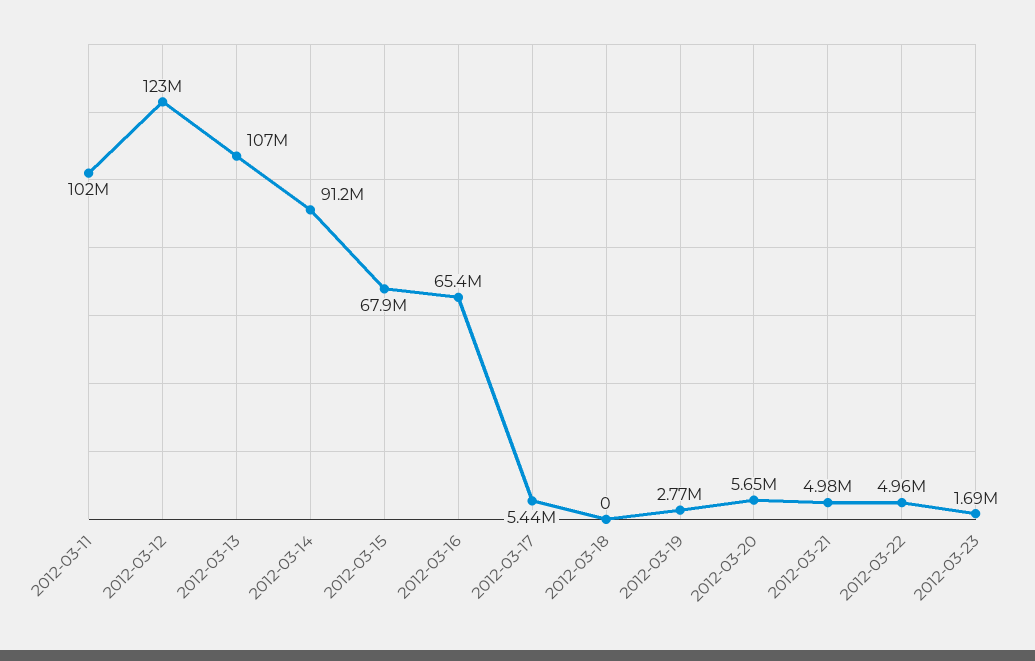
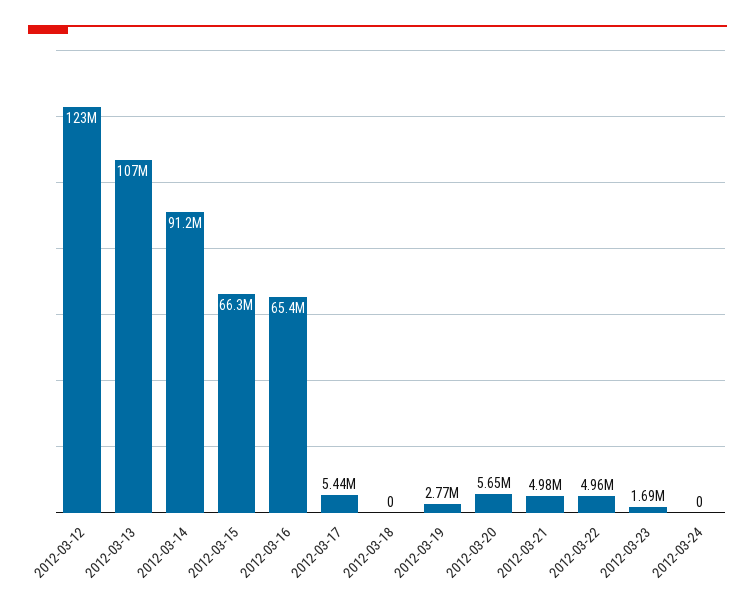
2012-03-11: 102000000 -> none
2012-03-15: 67900000 -> 66300000
2012-03-24: none -> 0

